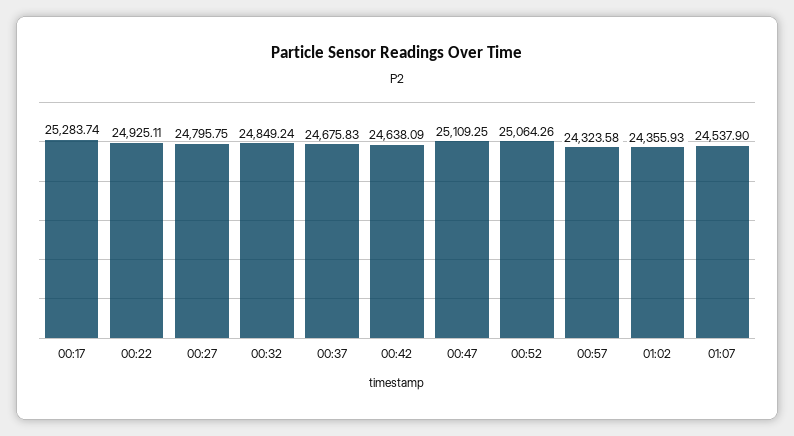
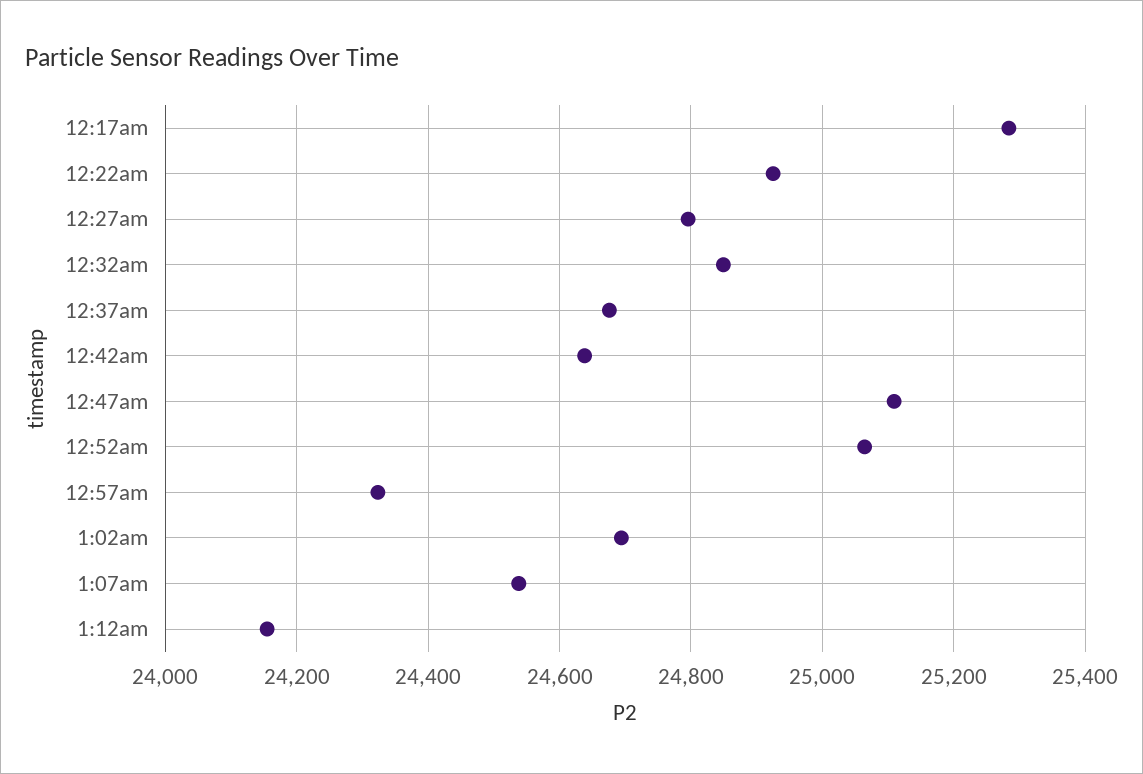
01:02: 24355.93 -> 24700
1:12am: none -> 24160

